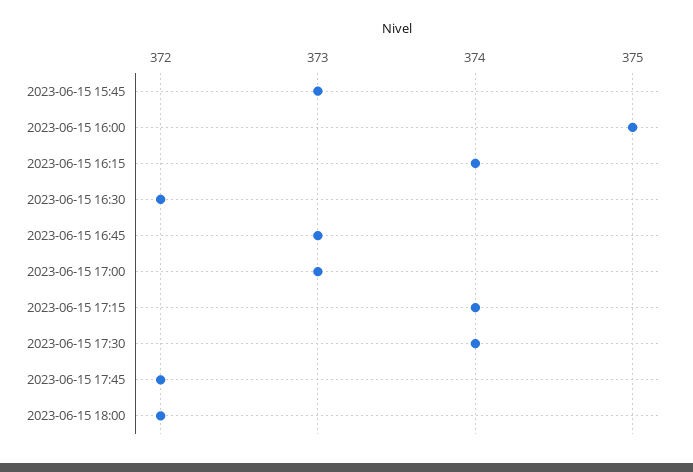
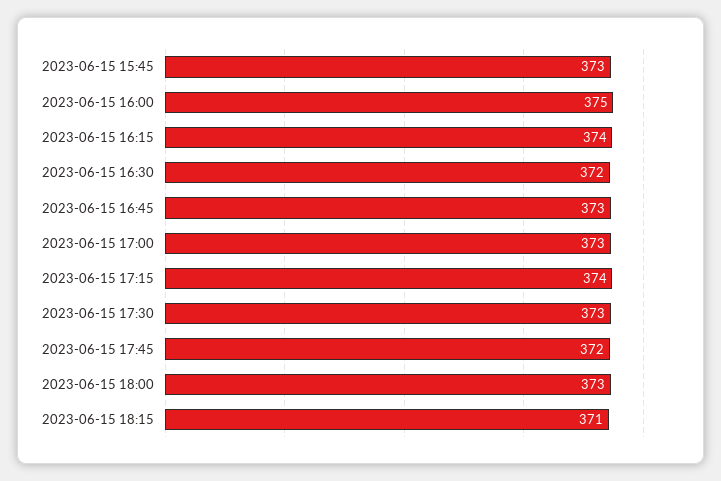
2023-06-15 17:30: 374 -> 373
2023-06-15 18:00: 372 -> 373
2023-06-15 18:15: none -> 371

